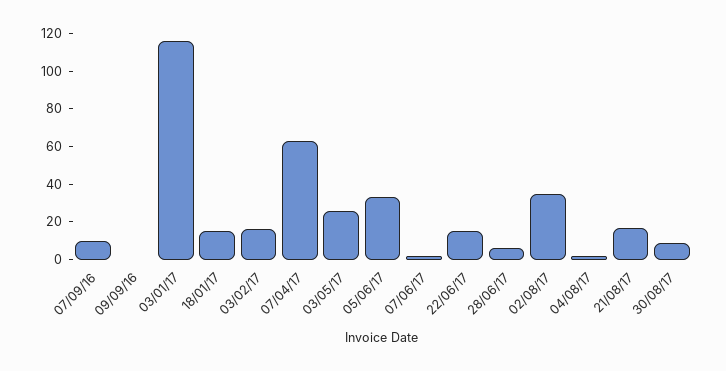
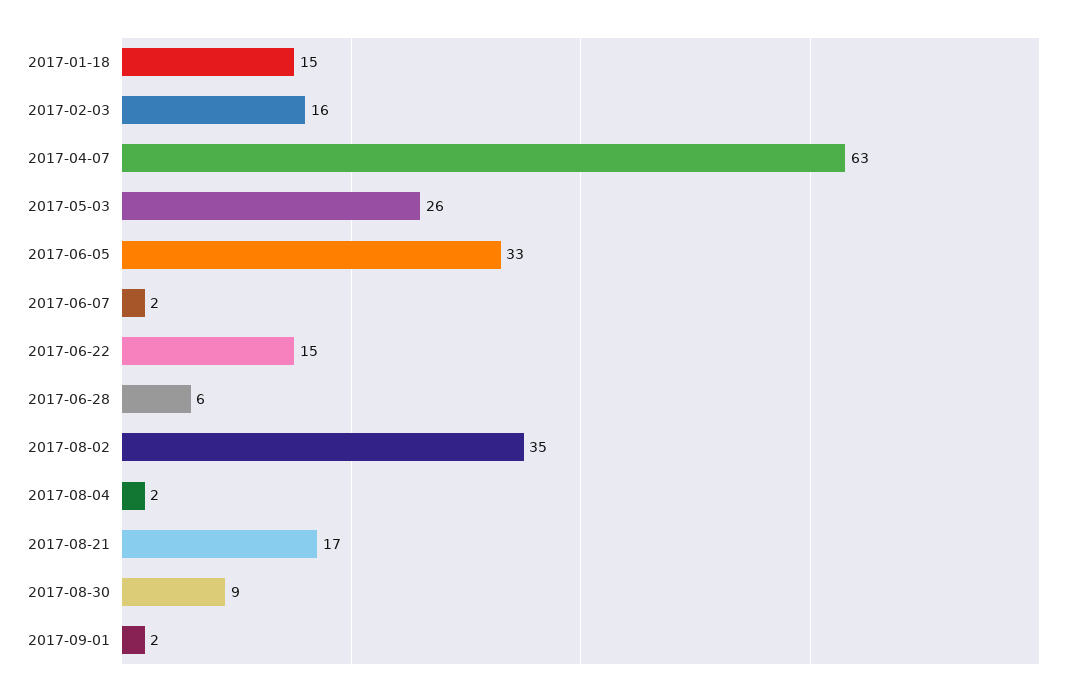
07/09/16: 10 -> none
09/09/16: 0 -> none
03/01/17: 115 -> none
2017-09-01: none -> 2

